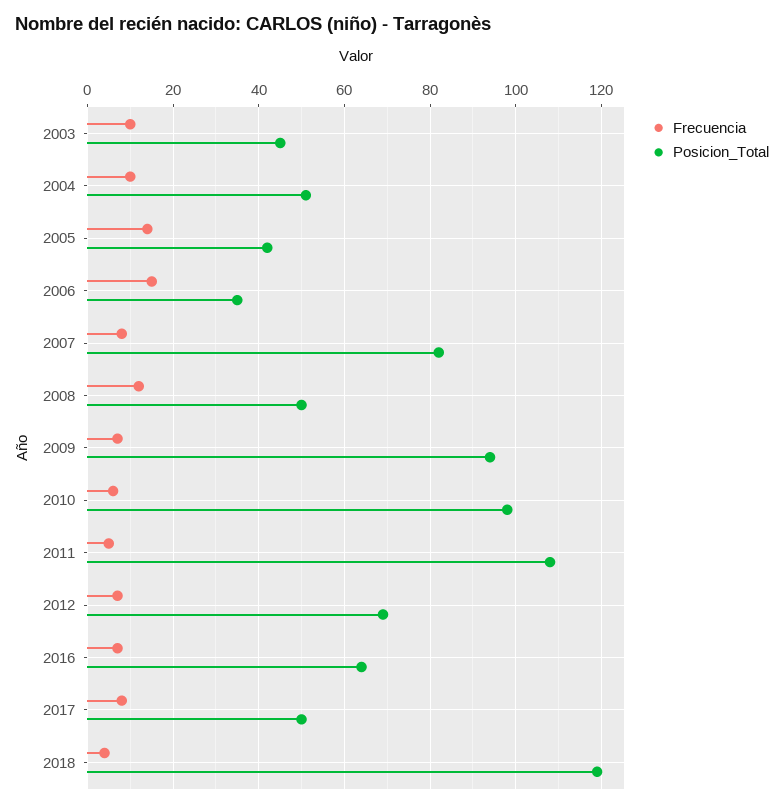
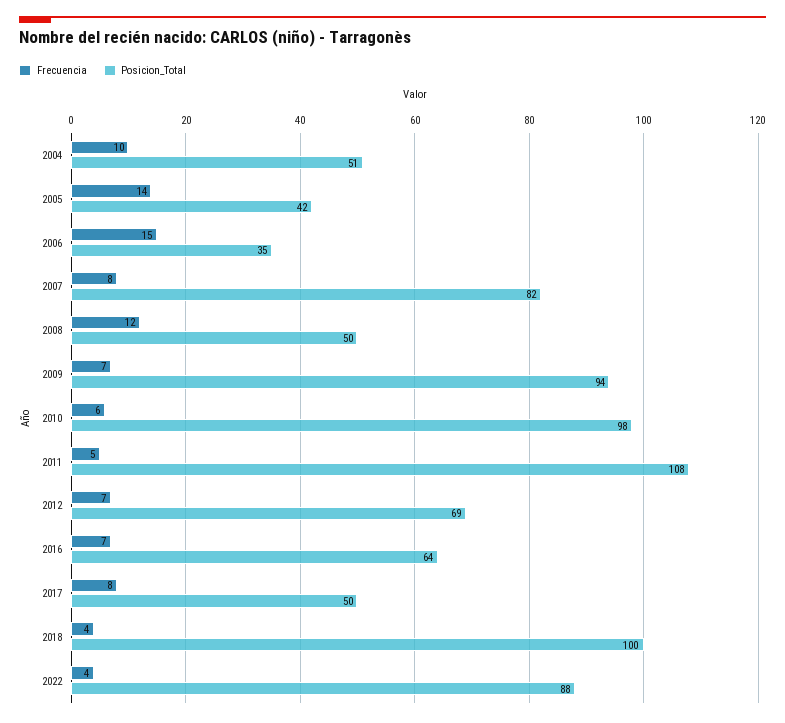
Frecuencia, 2003: 10 -> none
Posicion_Total, 2003: 45 -> none
Posicion_Total, 2018: 120 -> 100
Frecuencia, 2022: none -> 4
Posicion_Total, 2022: none -> 88

